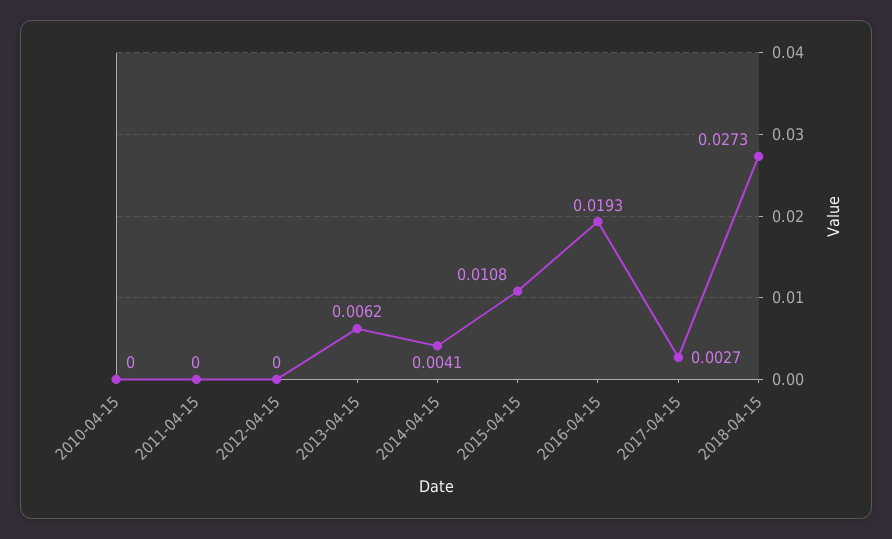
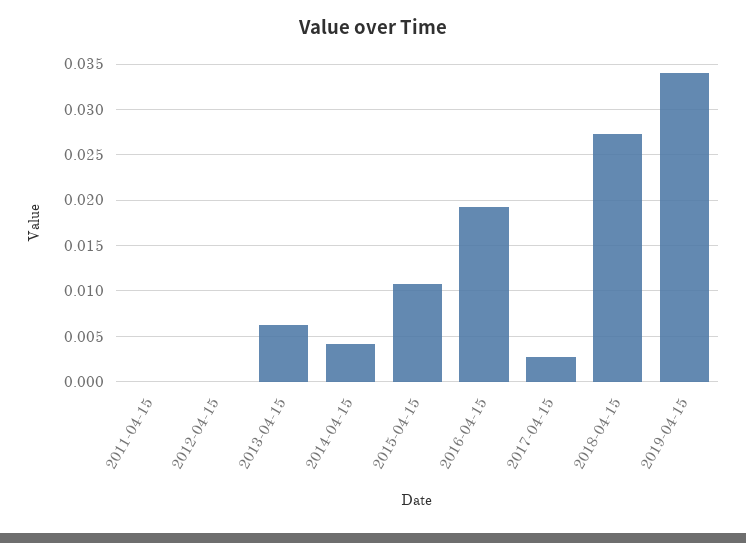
2010-04-15: 0 -> none
2019-04-15: none -> 0.034

